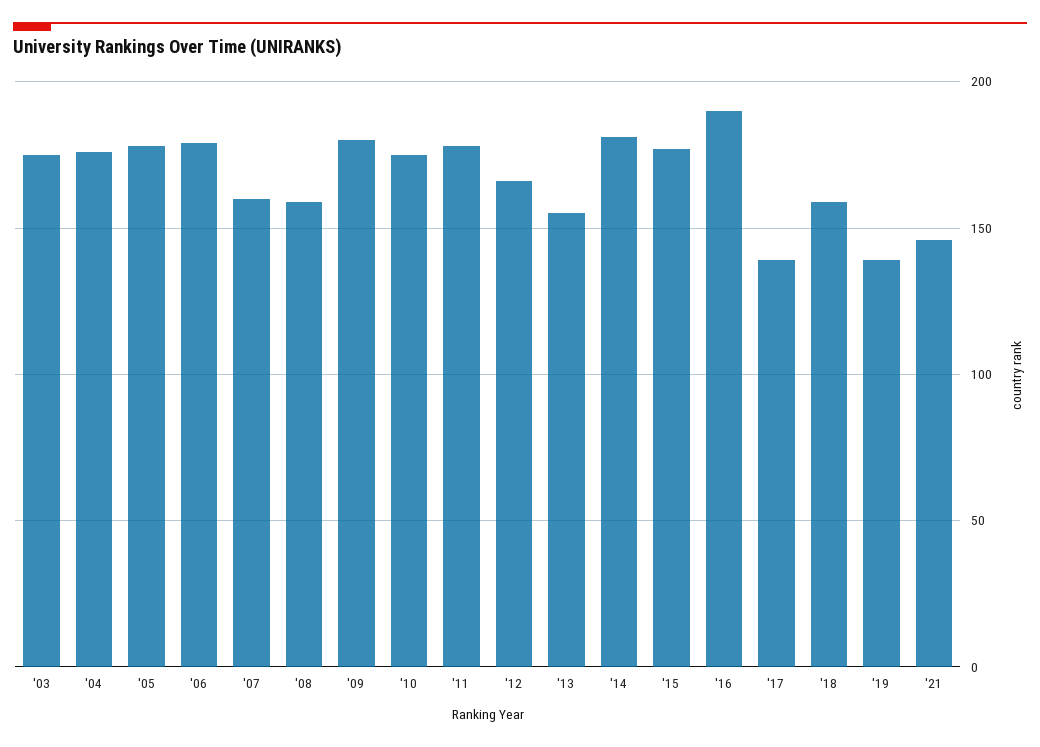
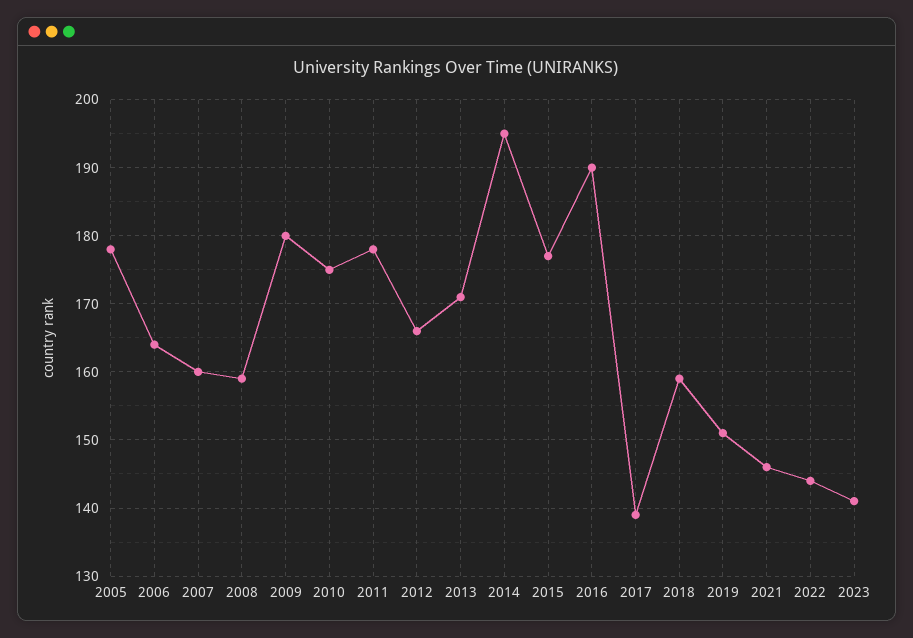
'03: 175 -> none
'04: 175 -> none
'06: 180 -> 164
'13: 155 -> 171
'14: 180 -> 195
'19: 140 -> 151
2022: none -> 144
2023: none -> 141

